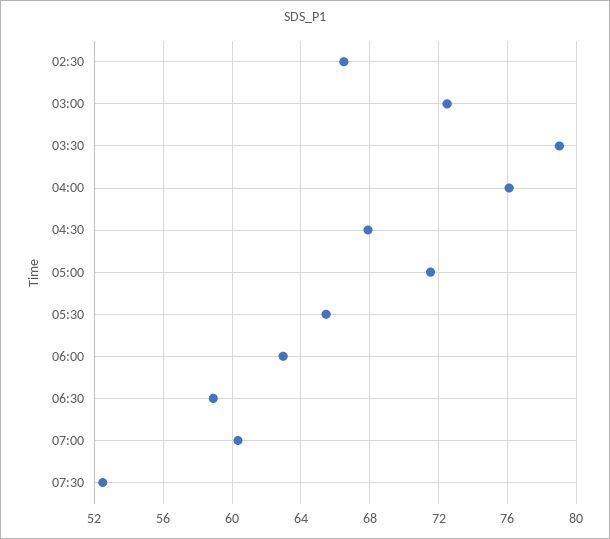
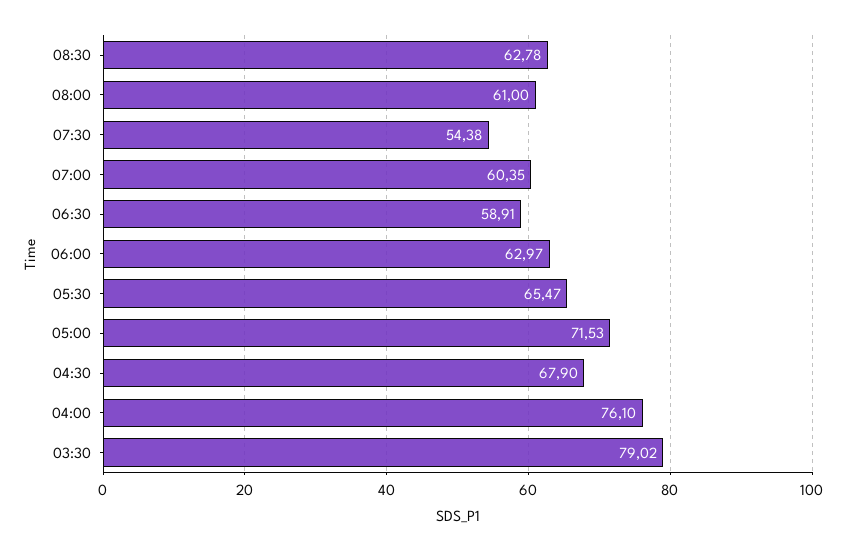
02:30: 66.5 -> none
03:00: 72.5 -> none
07:30: 52.5 -> 54.38
08:30: none -> 62.78
08:00: none -> 61

